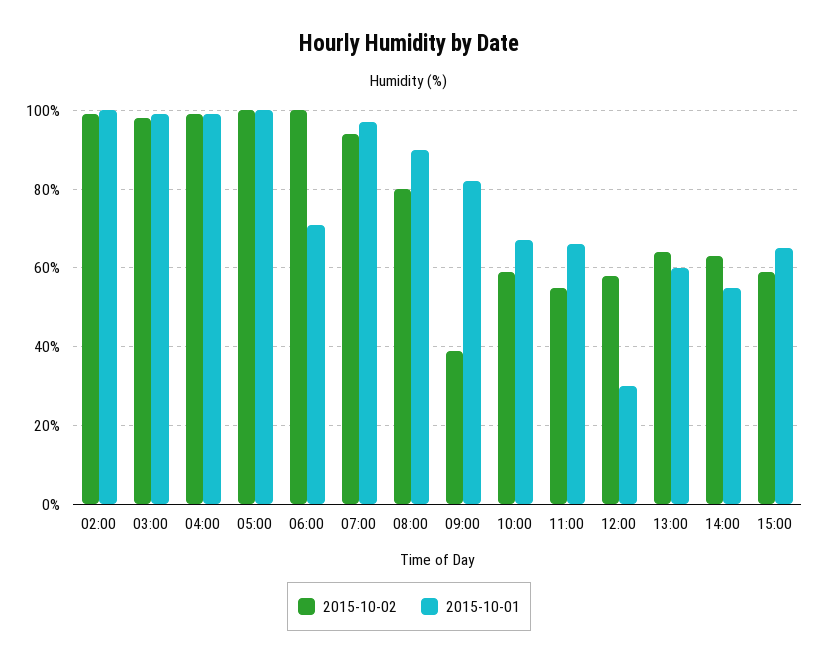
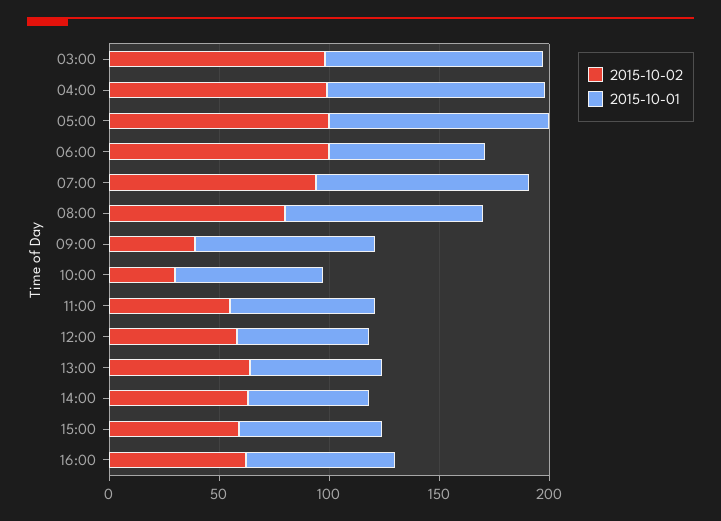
2015-10-02, 02:00: 100 -> none
2015-10-01, 02:00: 100 -> none
2015-10-02, 10:00: 60 -> 30
2015-10-01, 12:00: 30 -> 60
2015-10-02, 16:00: none -> 60
2015-10-01, 16:00: none -> 70

